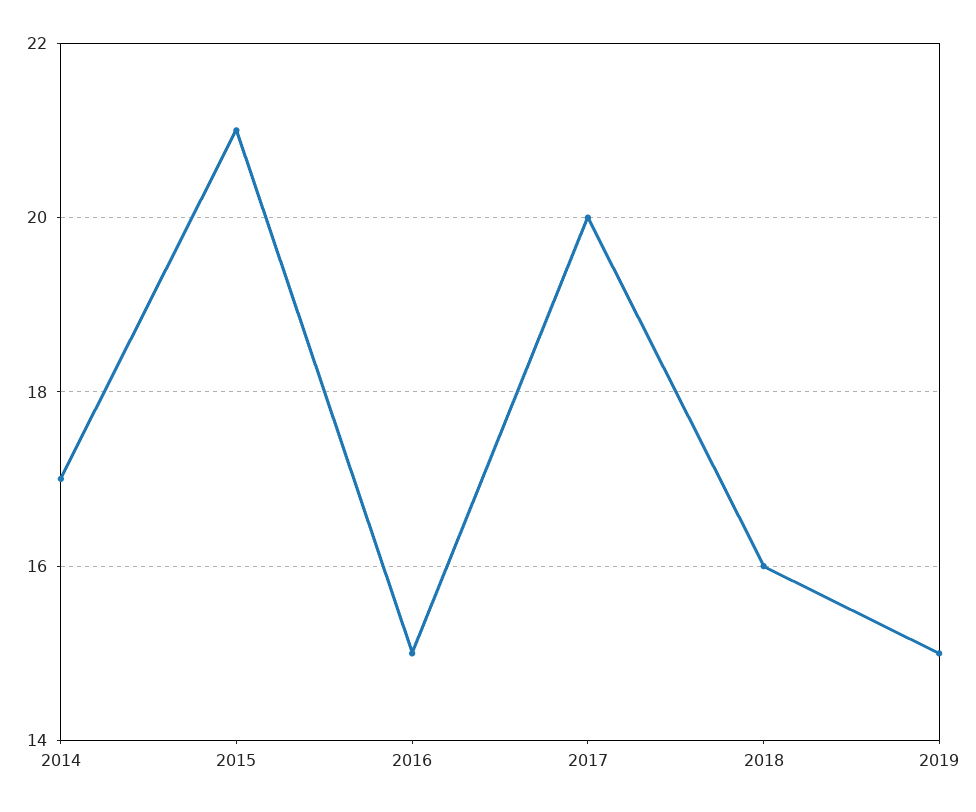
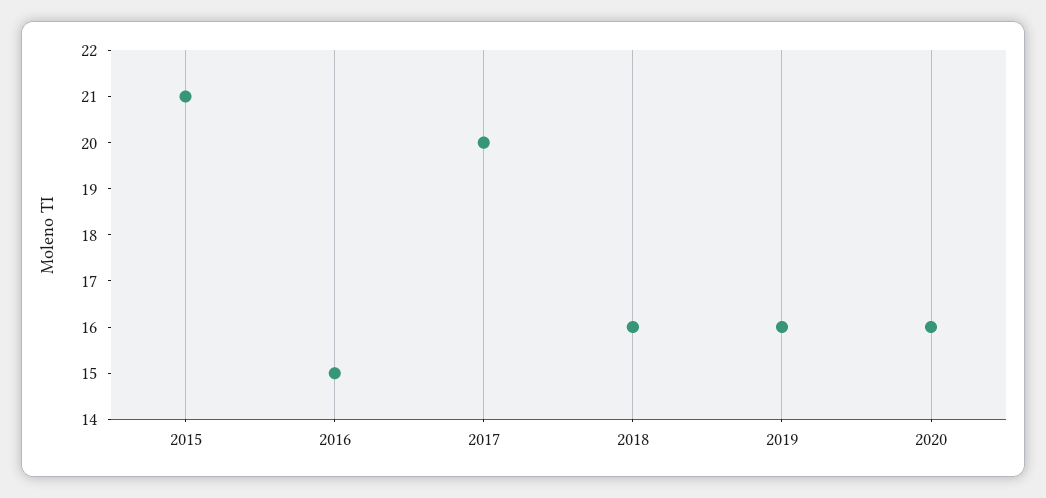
2014: 17 -> none
2019: 15 -> 16
2020: none -> 16

